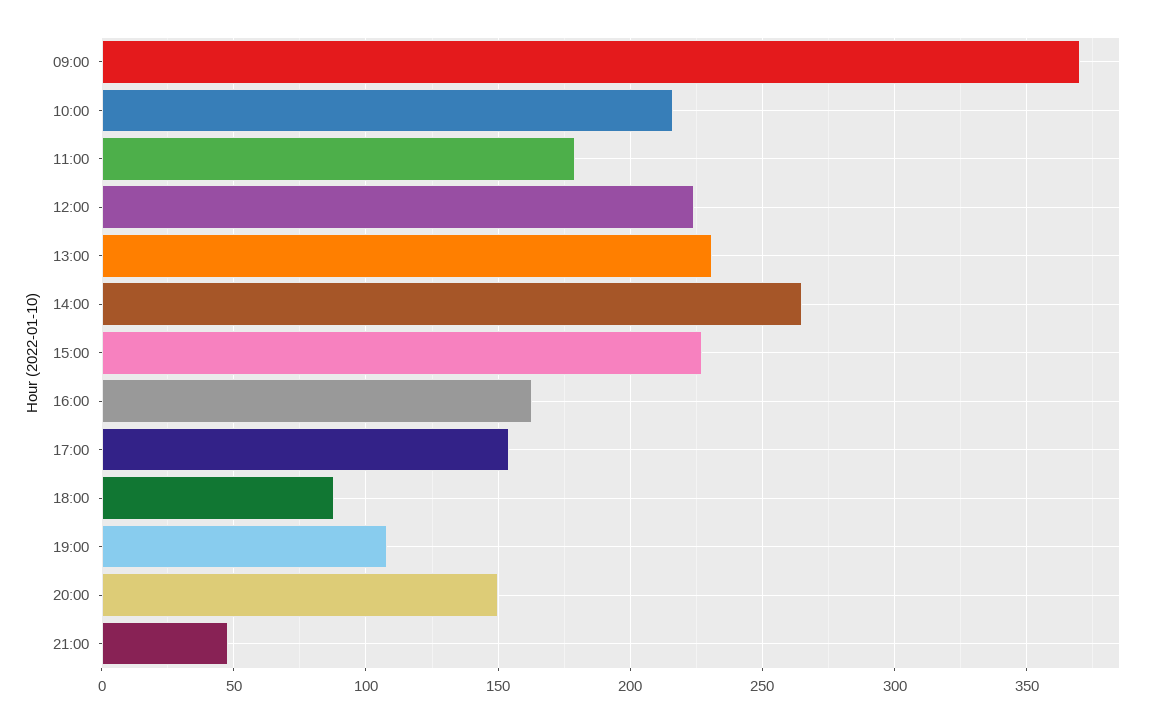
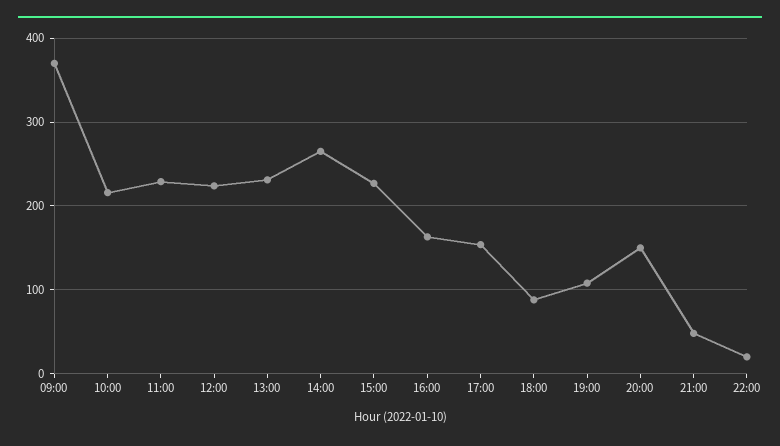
11:00: 180 -> 230
22:00: none -> 20

